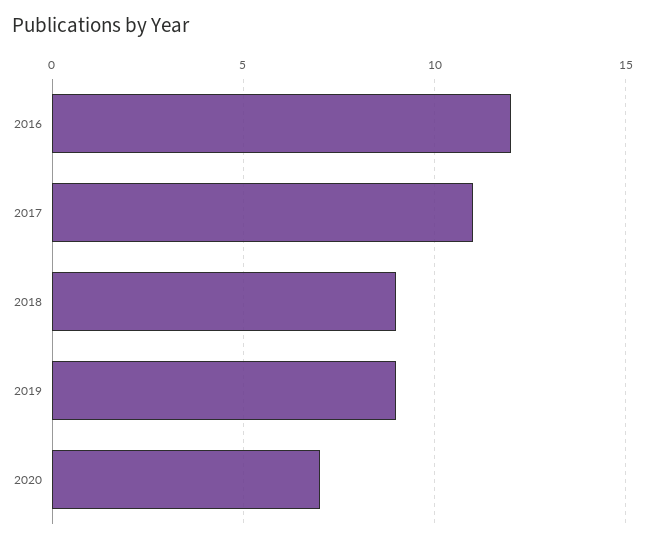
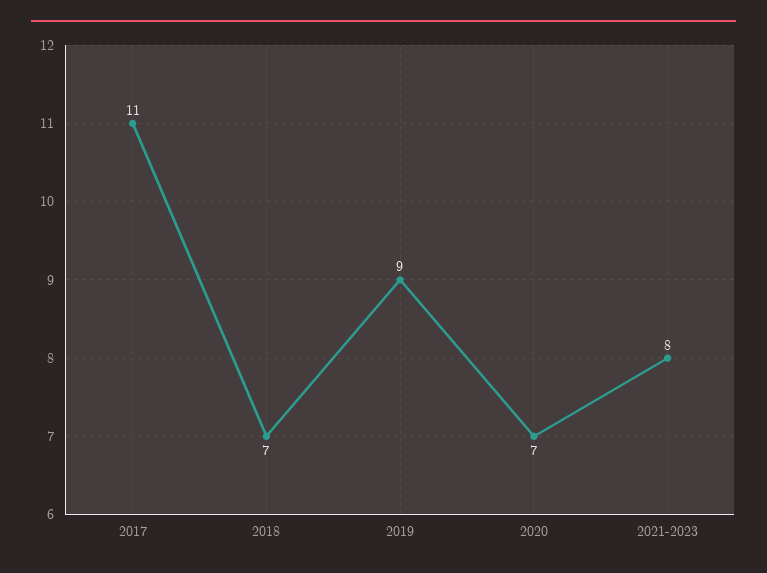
2016: 12 -> none
2018: 9 -> 7
2021-2023: none -> 8

